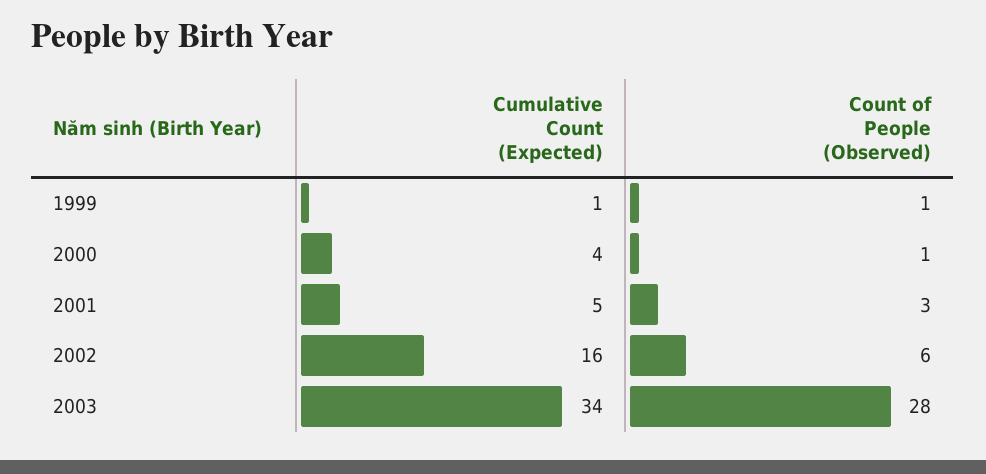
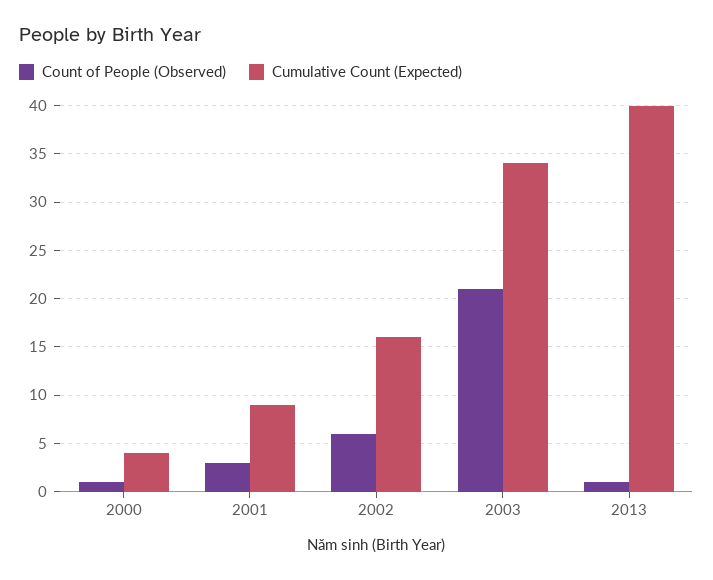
Cumulative Count (Expected), 1999: 1 -> none
Count of People (Observed), 1999: 1 -> none
Cumulative Count (Expected), 2001: 5 -> 9
Count of People (Observed), 2003: 28 -> 21
Count of People (Observed), 2013: none -> 1
Cumulative Count (Expected), 2013: none -> 40

